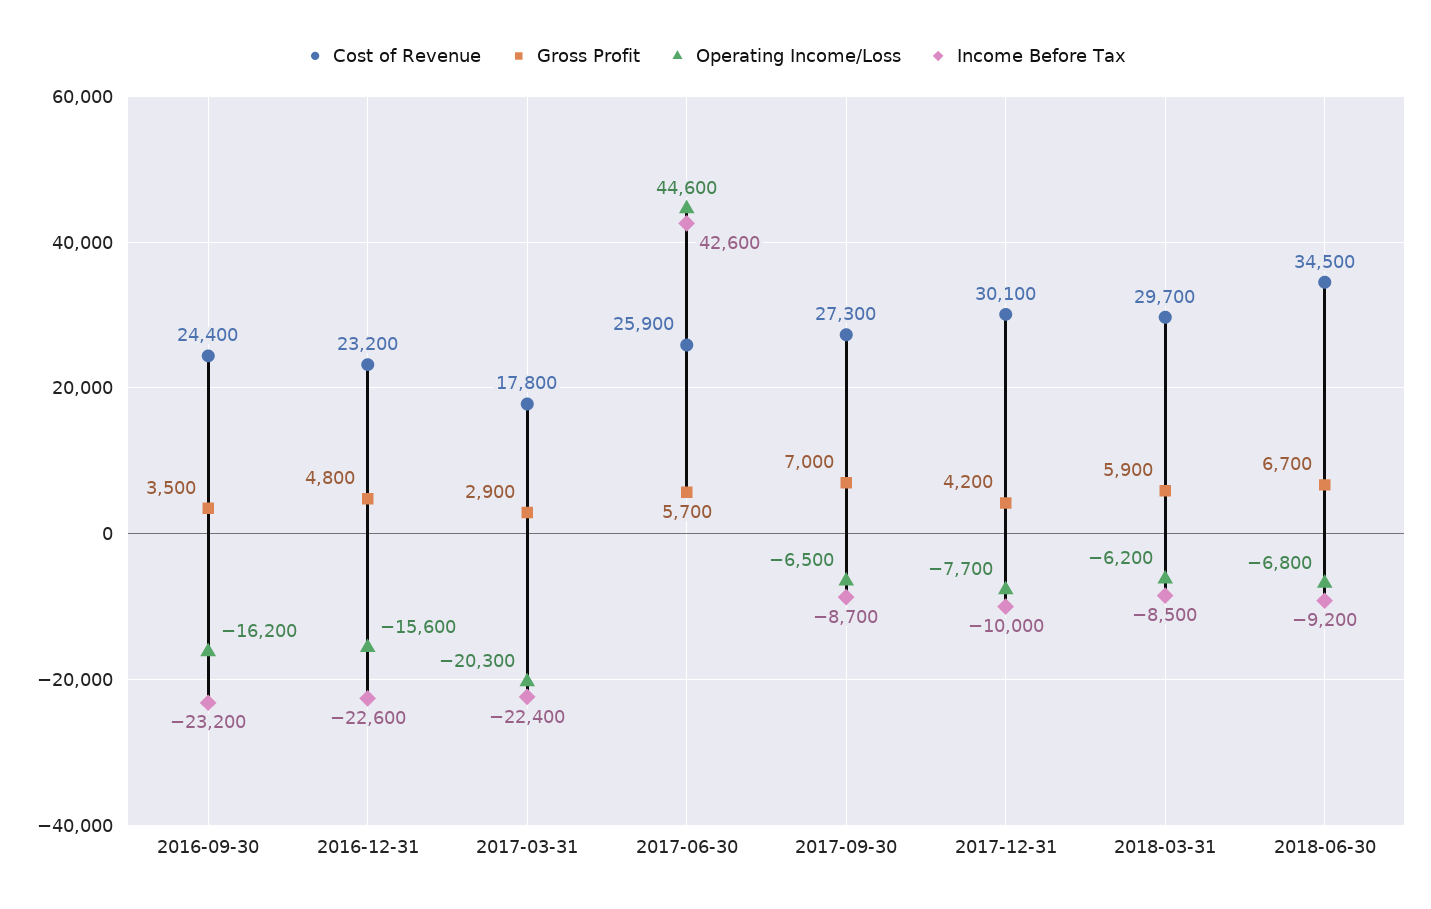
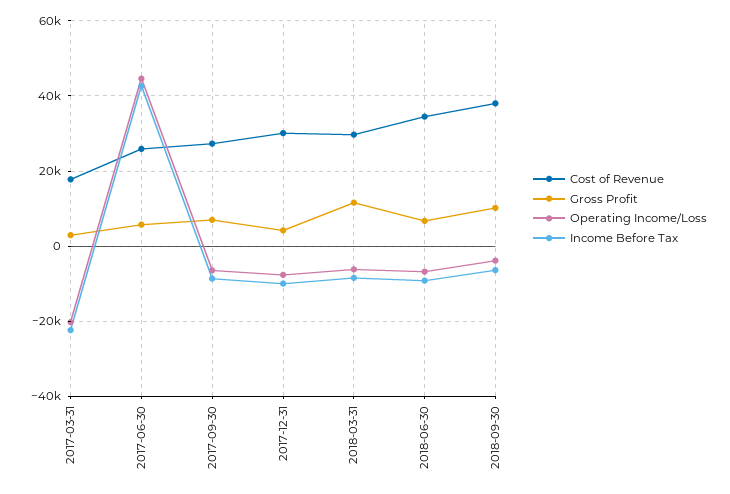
Cost of Revenue, 2016-09-30: 24400 -> none
Gross Profit, 2016-09-30: 3500 -> none
Operating Income/Loss, 2016-09-30: -16200 -> none
Income Before Tax, 2016-09-30: -23200 -> none
Cost of Revenue, 2016-12-31: 23200 -> none
Gross Profit, 2016-12-31: 4800 -> none
Operating Income/Loss, 2016-12-31: -15600 -> none
Income Before Tax, 2016-12-31: -22600 -> none
Gross Profit, 2018-03-31: 5900 -> 12000
Cost of Revenue, 2018-09-30: none -> 38000
Gross Profit, 2018-09-30: none -> 10000
Operating Income/Loss, 2018-09-30: none -> -4000
Income Before Tax, 2018-09-30: none -> -6000

